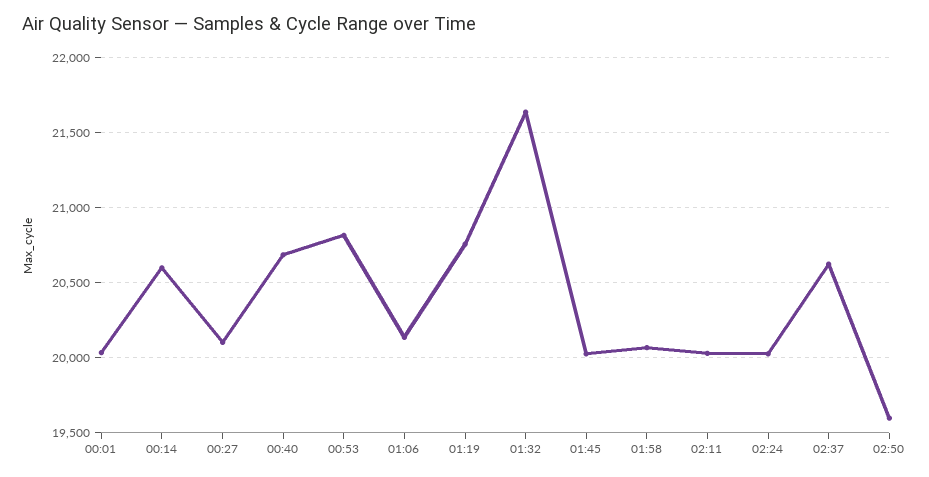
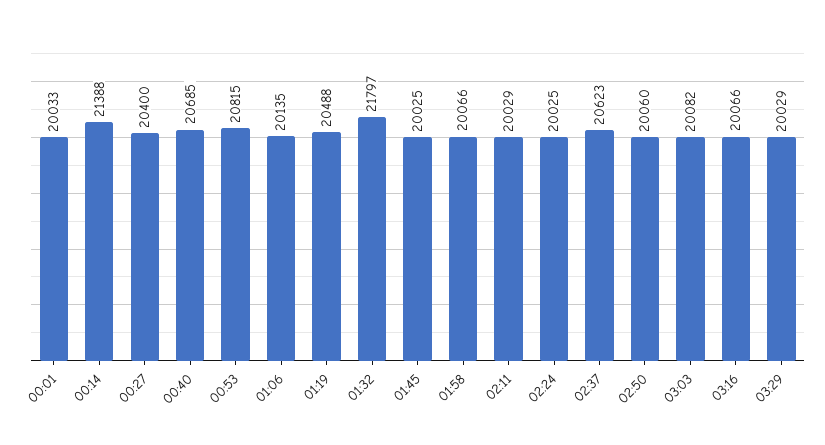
00:14: 20600 -> 21388
00:27: 20100 -> 20400
01:19: 20750 -> 20488
01:32: 21650 -> 21797
02:50: 19600 -> 20060
03:03: none -> 20082
03:16: none -> 20066
03:29: none -> 20029

